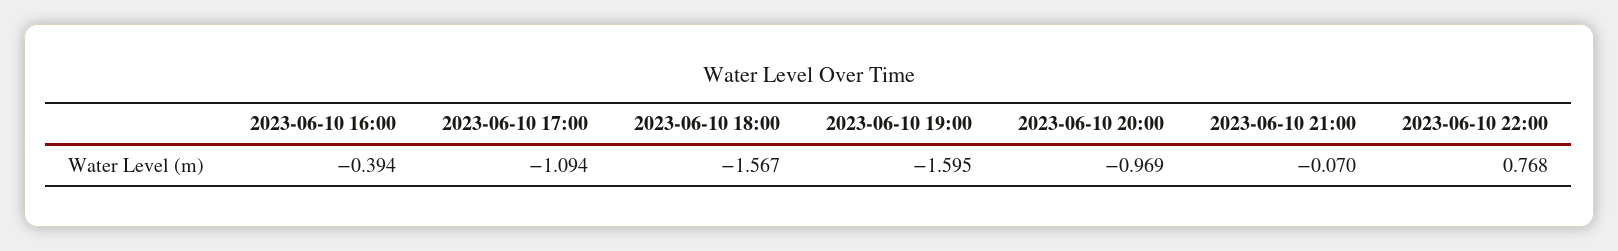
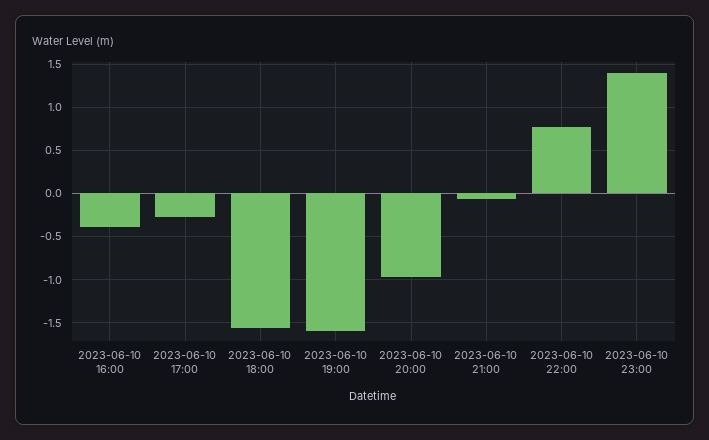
2023-06-10 17:00: -1.094 -> -0.3
2023-06-10 23:00: none -> 1.4

